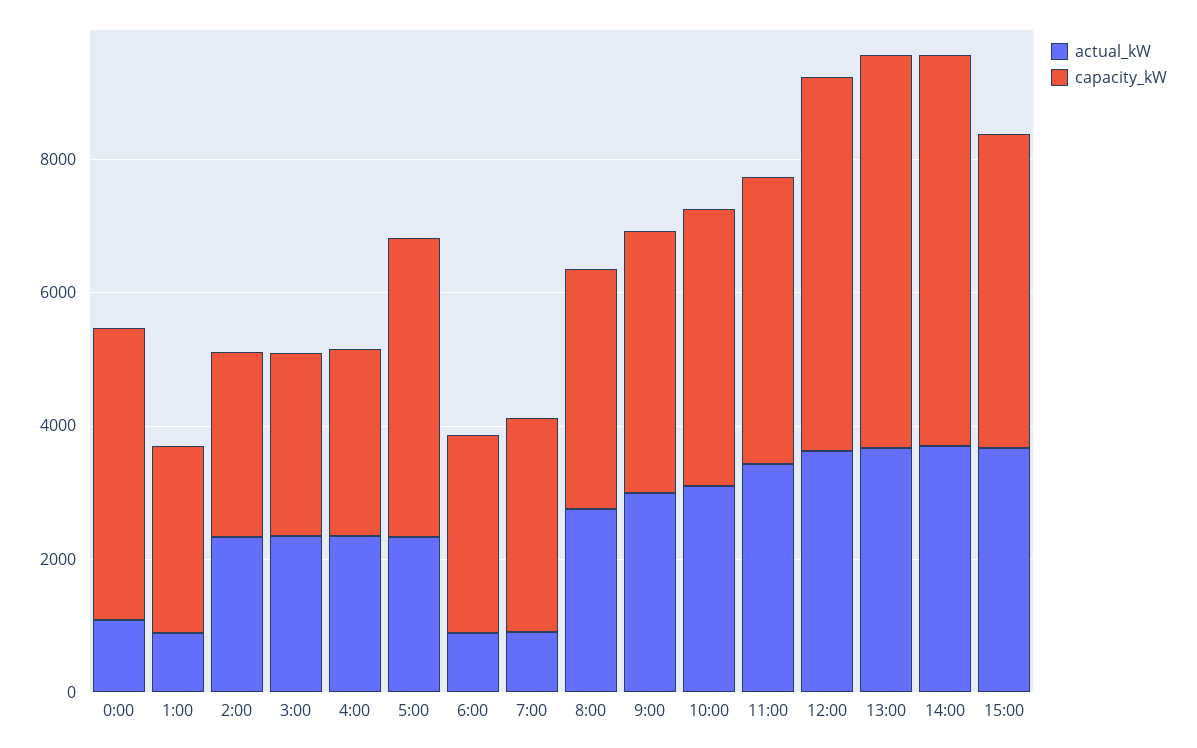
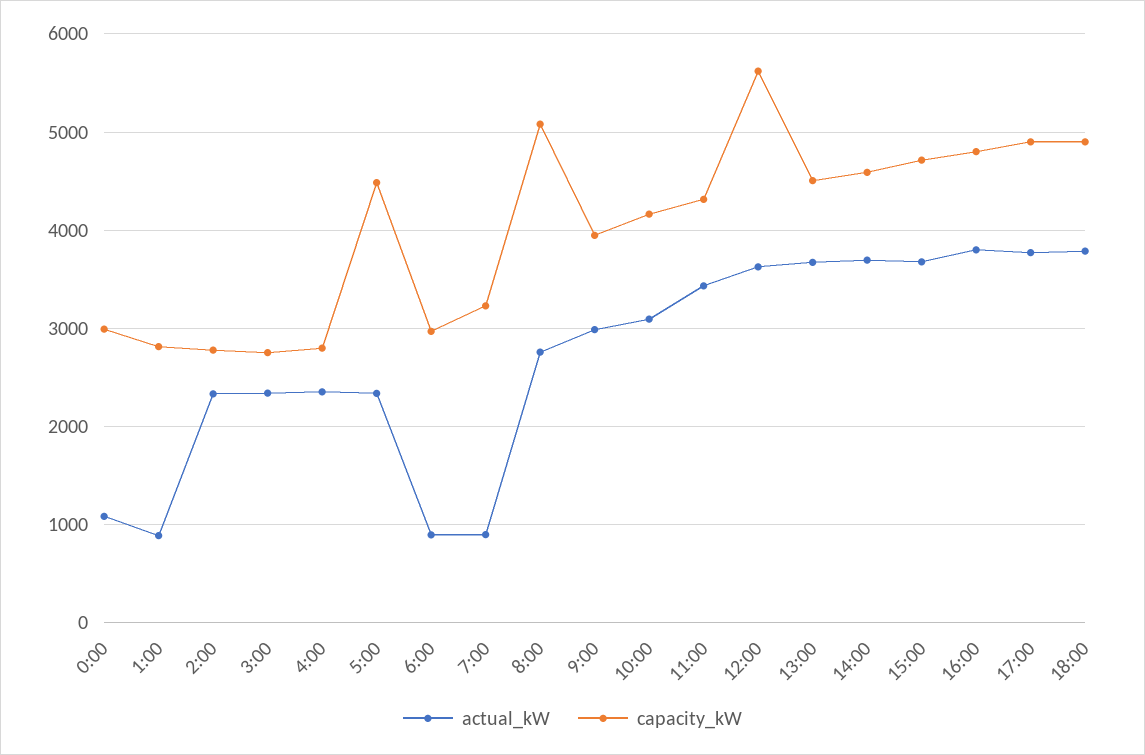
capacity_kW, 0:00: 4500 -> 3000
capacity_kW, 8:00: 3500 -> 5100
capacity_kW, 13:00: 6000 -> 4500
capacity_kW, 14:00: 6000 -> 4600
actual_kW, 16:00: none -> 3800
capacity_kW, 16:00: none -> 4800
actual_kW, 17:00: none -> 3800
capacity_kW, 17:00: none -> 4900
actual_kW, 18:00: none -> 3800
capacity_kW, 18:00: none -> 4900

